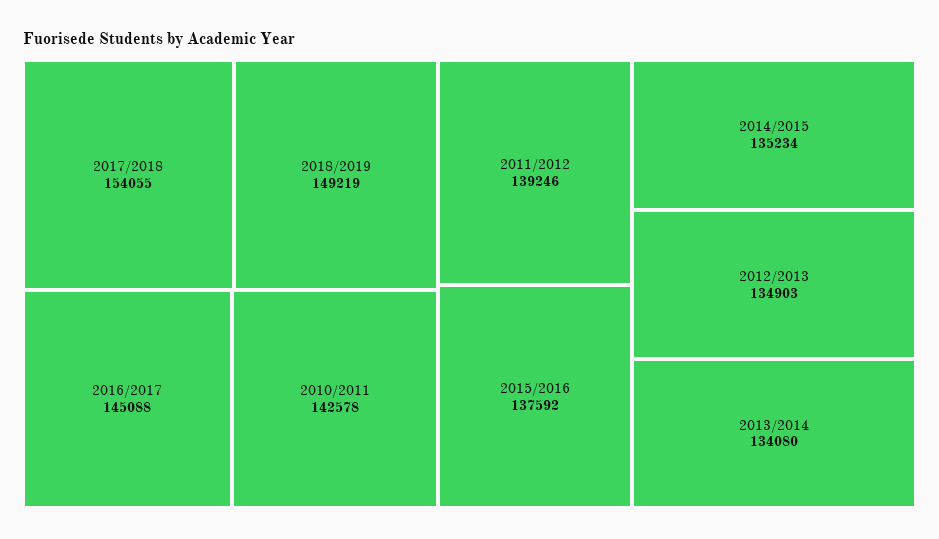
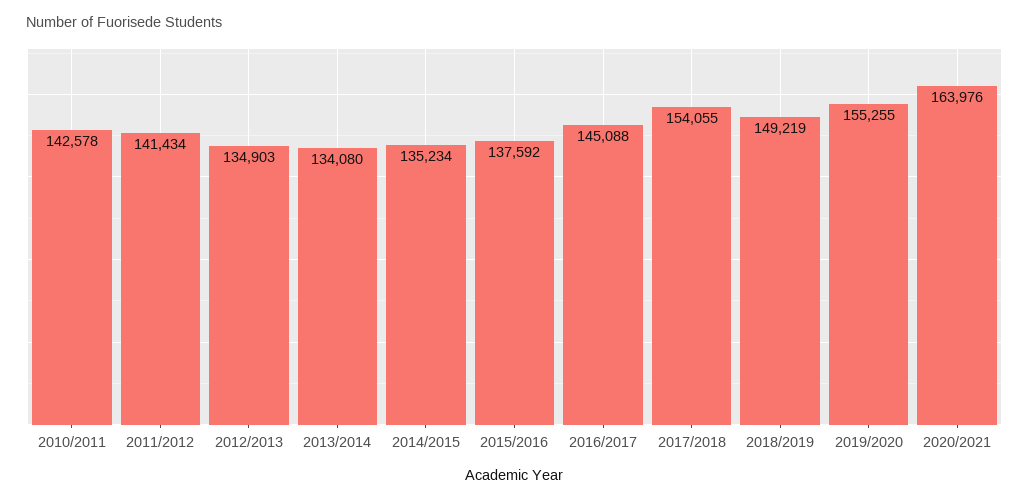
2011/2012: 139246 -> 141434
2019/2020: none -> 155255
2020/2021: none -> 163976

